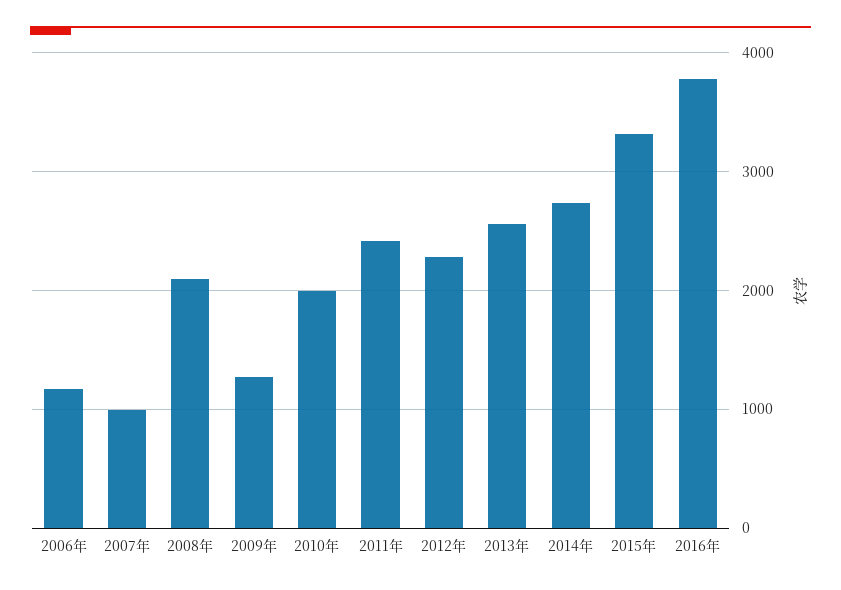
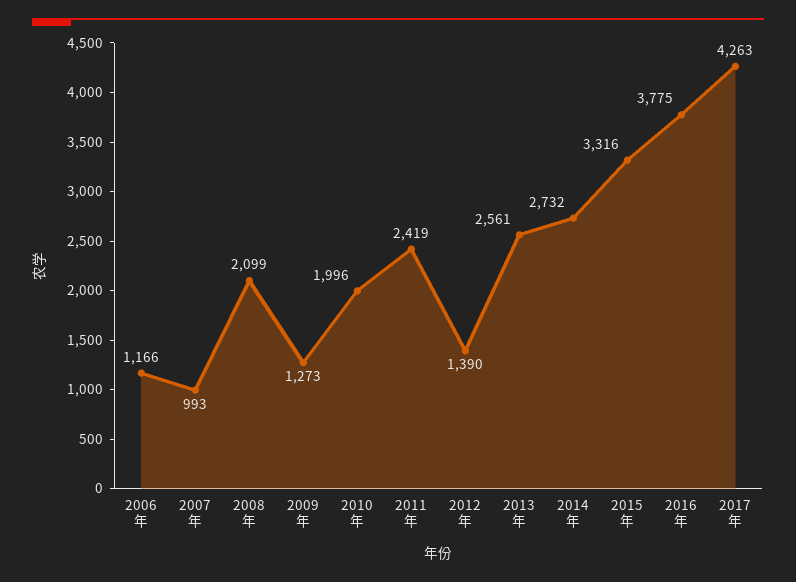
2012年: 2300 -> 1390
2017年: none -> 4263

